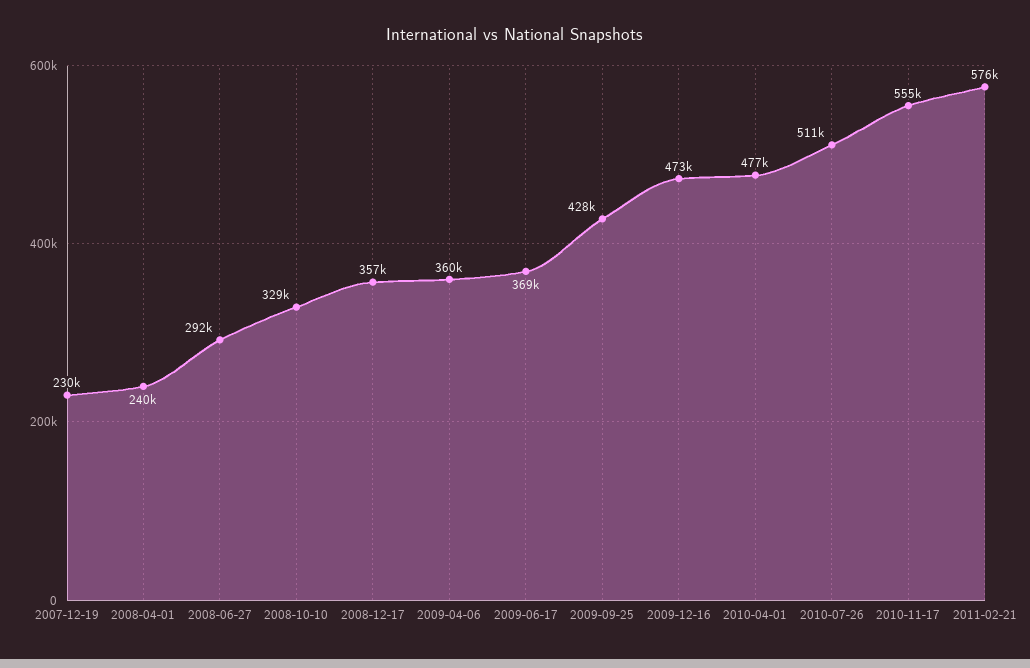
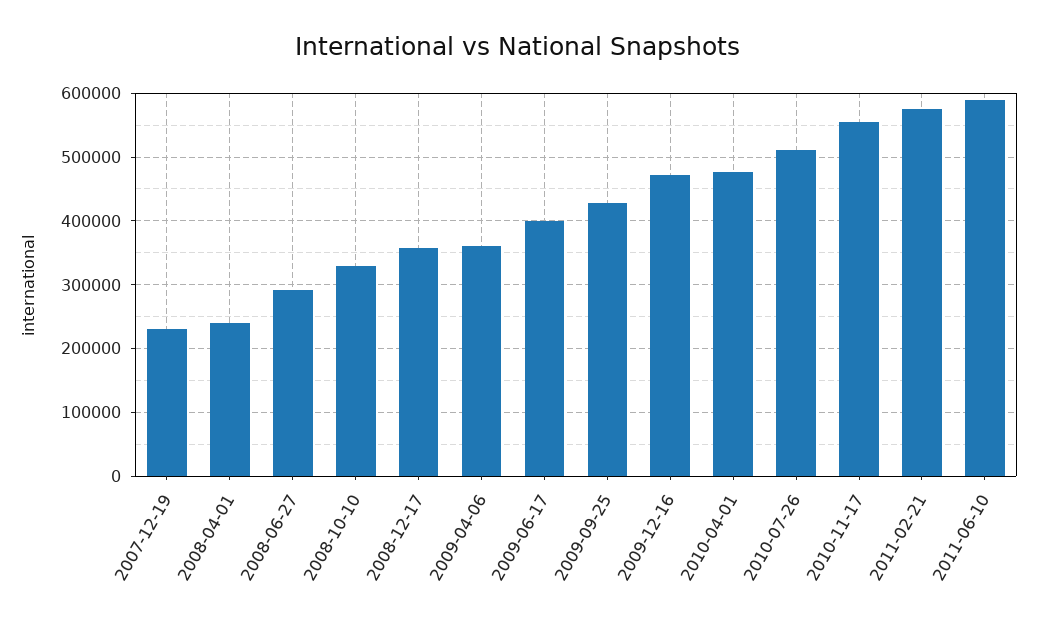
2009-06-17: 369000 -> 400000
2011-06-10: none -> 590000

